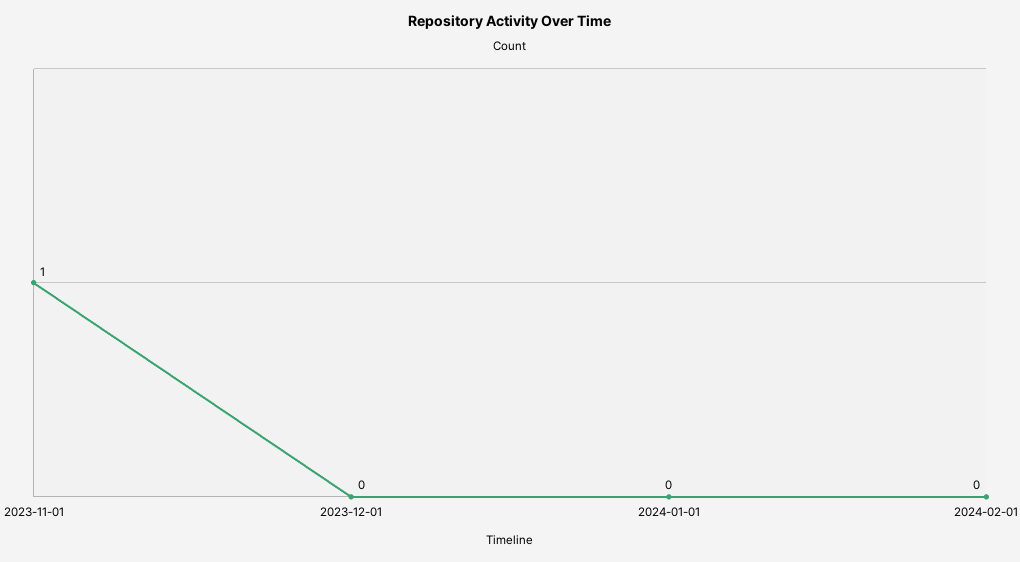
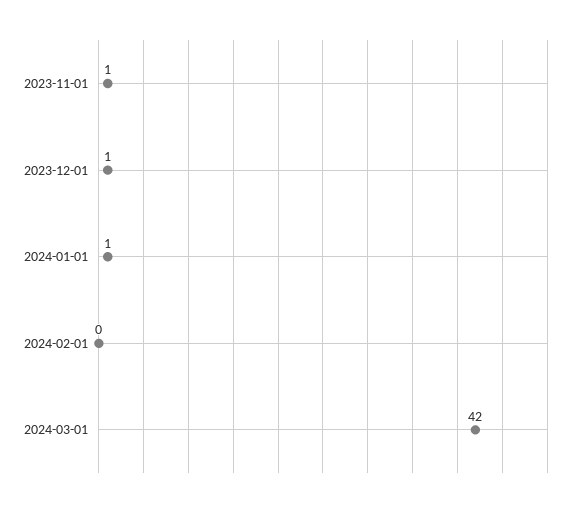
2023-12-01: 0 -> 1
2024-01-01: 0 -> 1
2024-03-01: none -> 42

